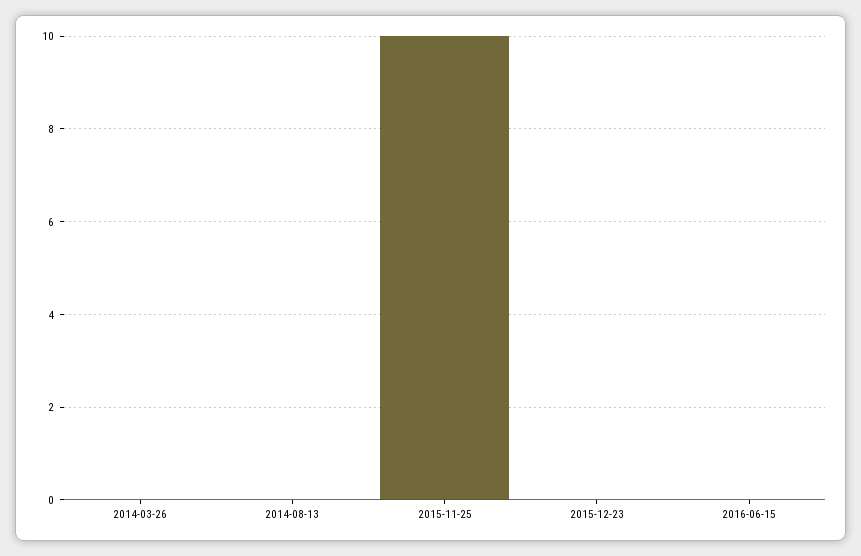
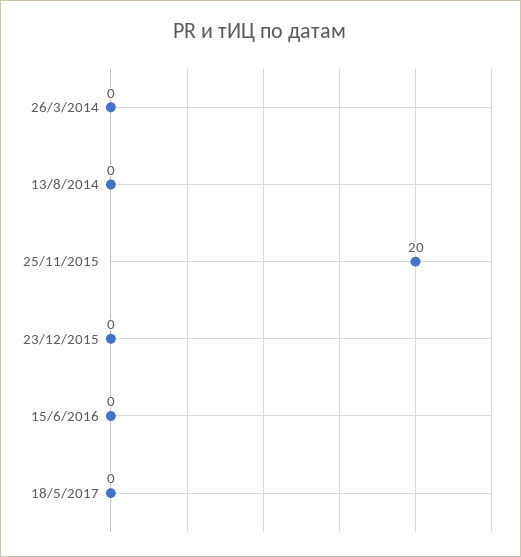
2015-11-25: 10 -> 20
18/5/2017: none -> 0

